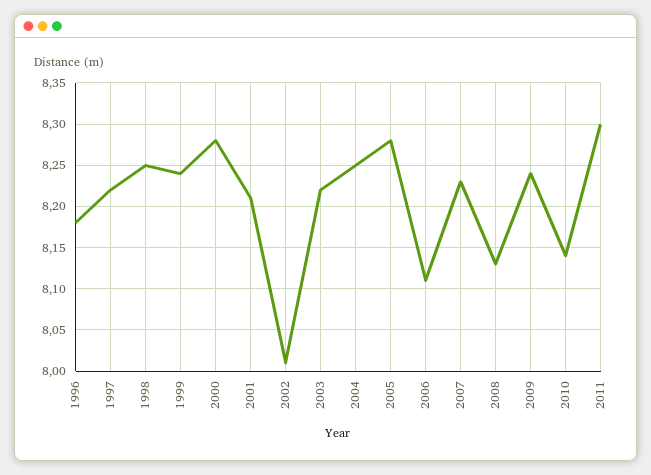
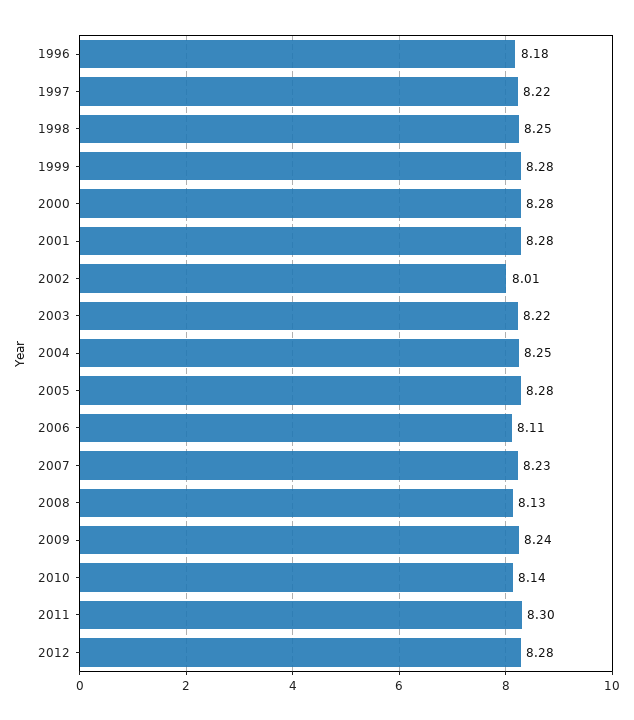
1999: 8.24 -> 8.28
2001: 8.21 -> 8.28
2012: none -> 8.28

